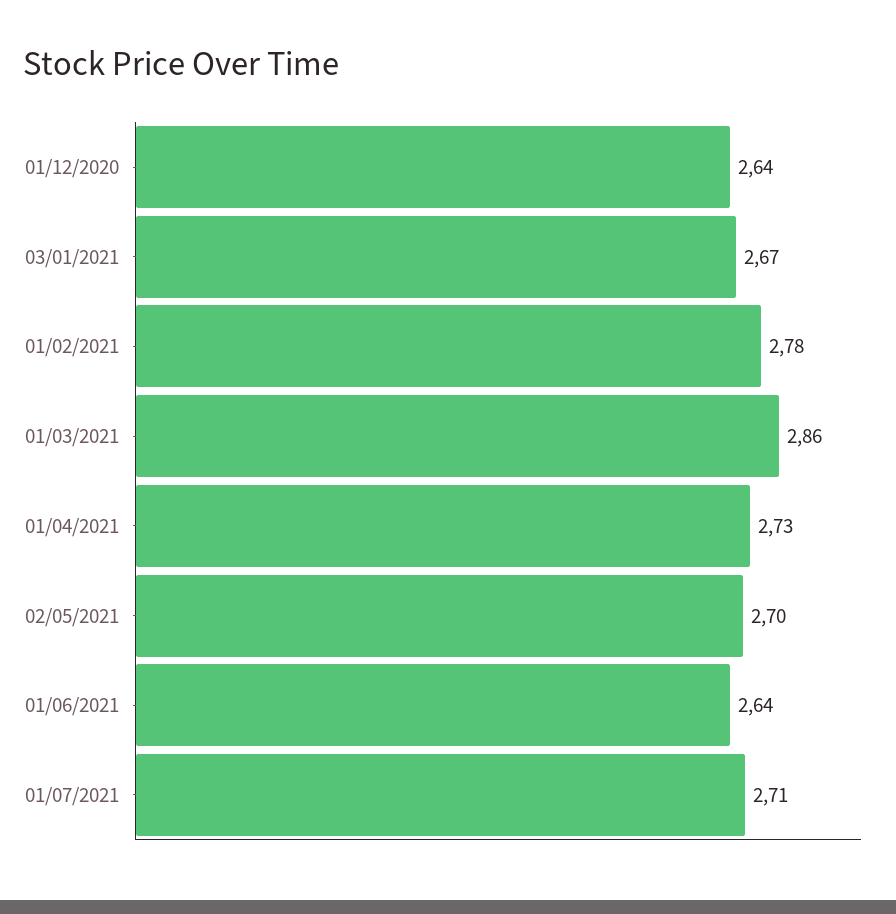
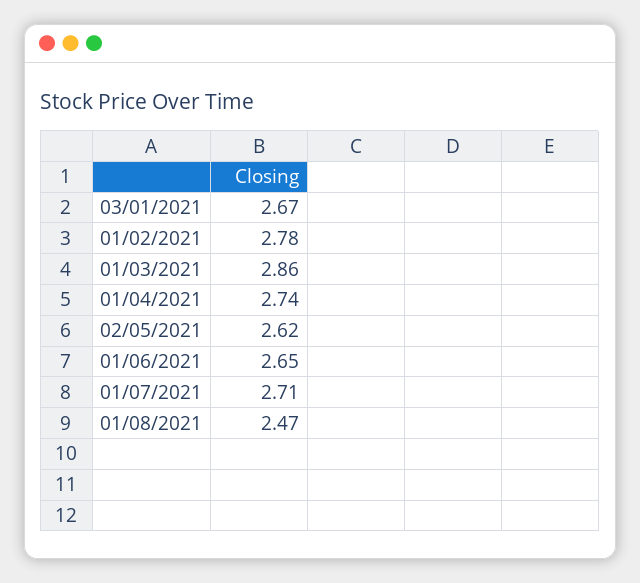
01/12/2020: 2.64 -> none
01/04/2021: 2.73 -> 2.74
02/05/2021: 2.7 -> 2.62
01/06/2021: 2.64 -> 2.65
01/08/2021: none -> 2.47

